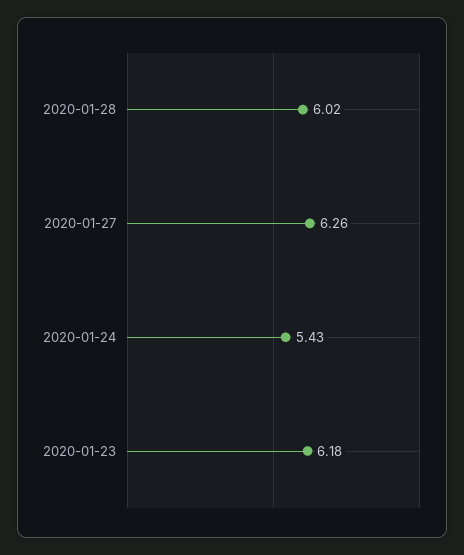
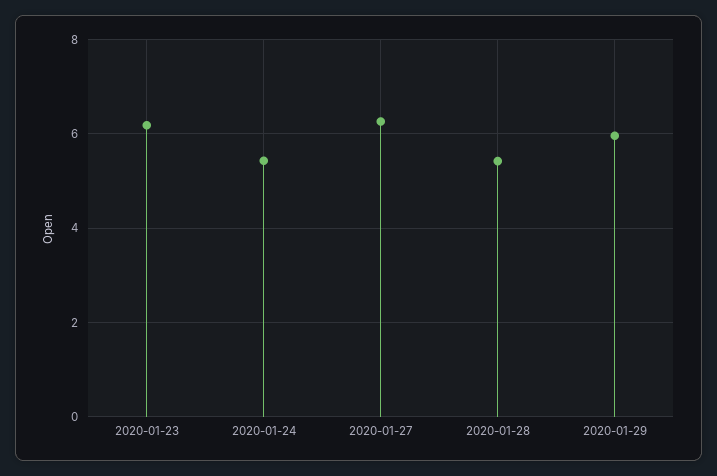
2020-01-28: 6.02 -> 5.4
2020-01-29: none -> 6

